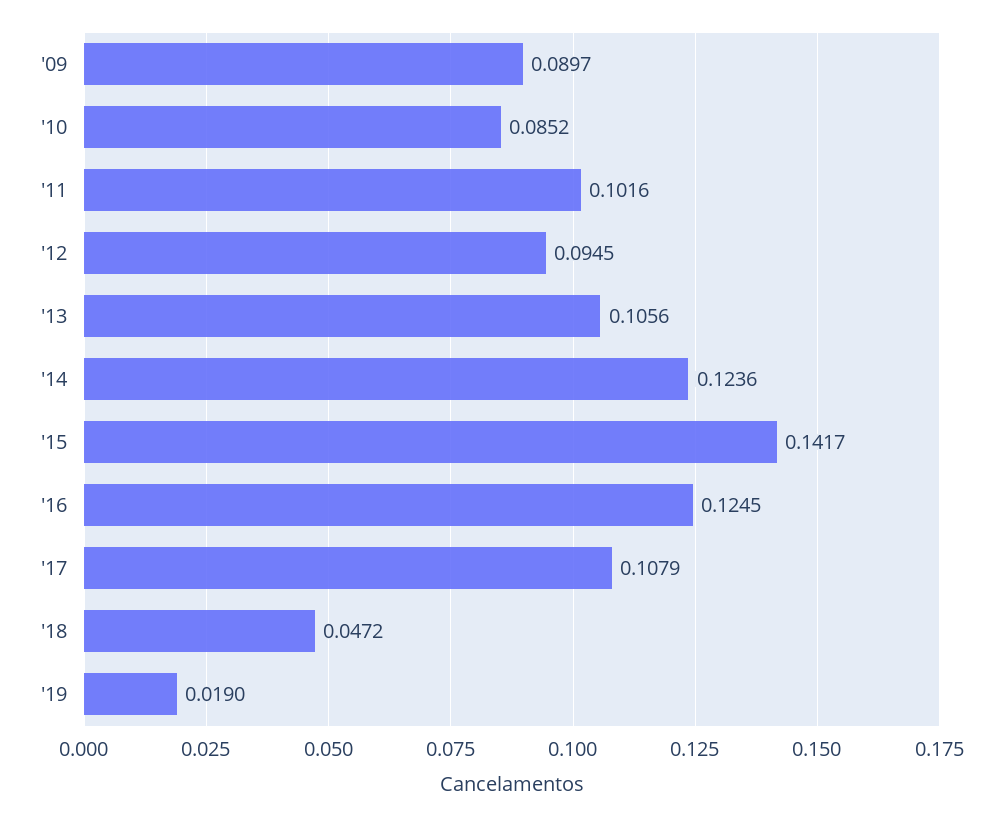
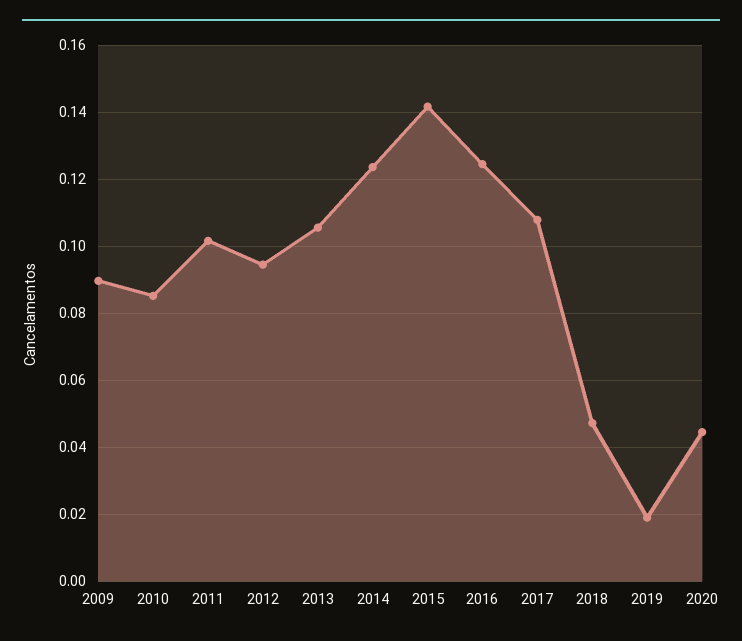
2020: none -> 0.044

